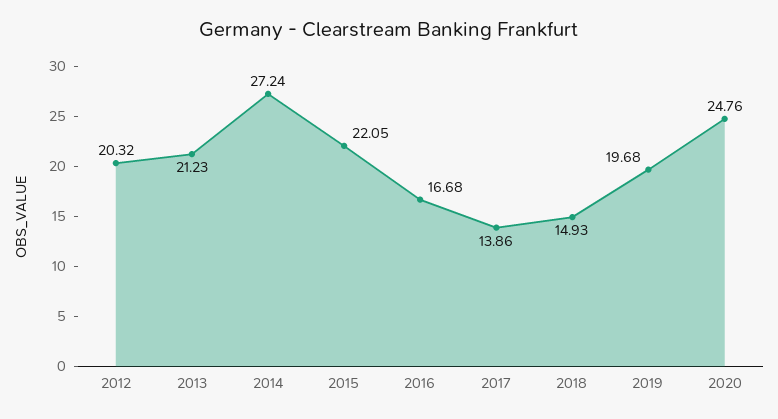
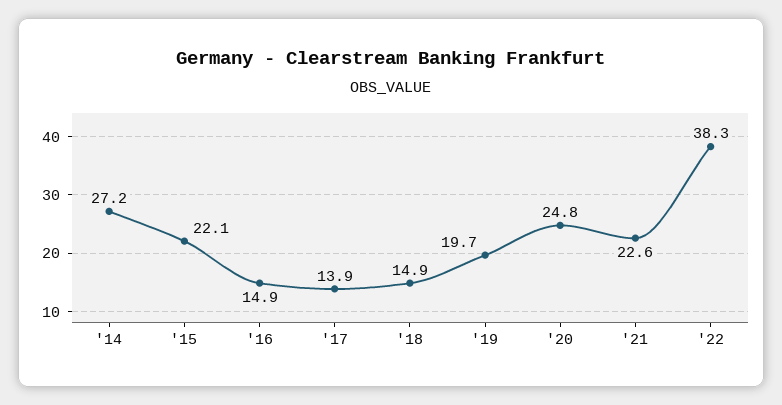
2012: 20.32 -> none
2013: 21.23 -> none
2016: 16.68 -> 14.9
'21: none -> 22.6
'22: none -> 38.3

